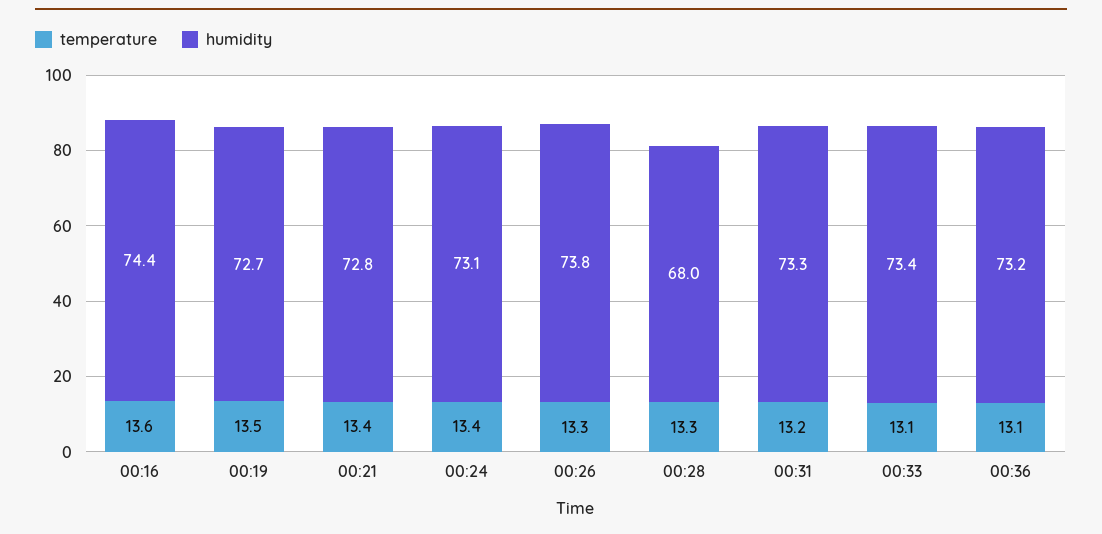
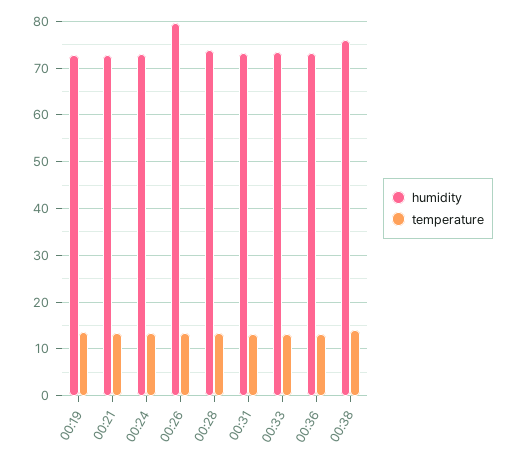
temperature, 00:16: 13.6 -> none
humidity, 00:16: 74.4 -> none
humidity, 00:26: 73.8 -> 80
humidity, 00:28: 68 -> 74
humidity, 00:38: none -> 76
temperature, 00:38: none -> 14

